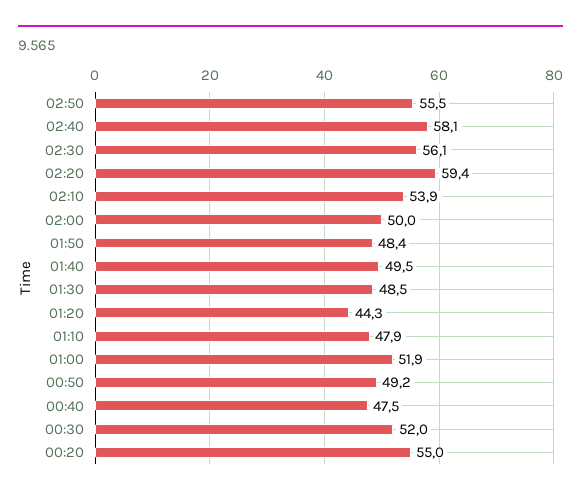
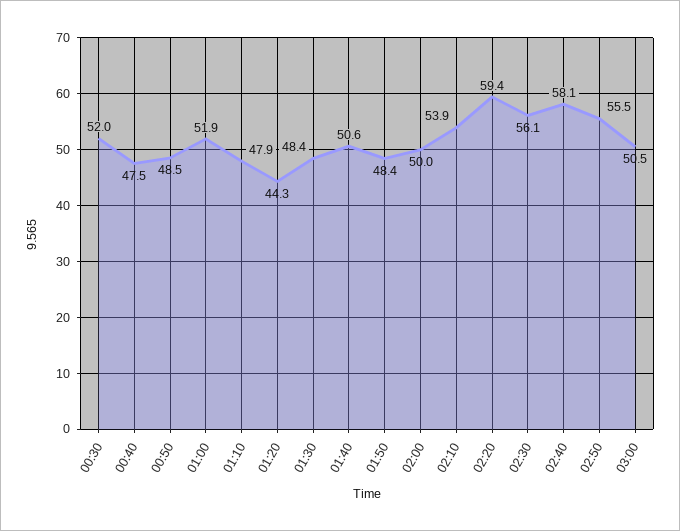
01:40: 49.5 -> 50.6
01:30: 48.5 -> 48.4
00:50: 49.2 -> 48.5
00:20: 55 -> none
03:00: none -> 50.5

